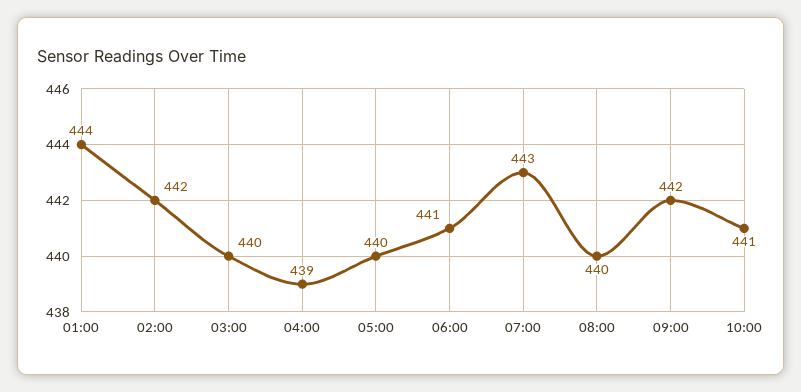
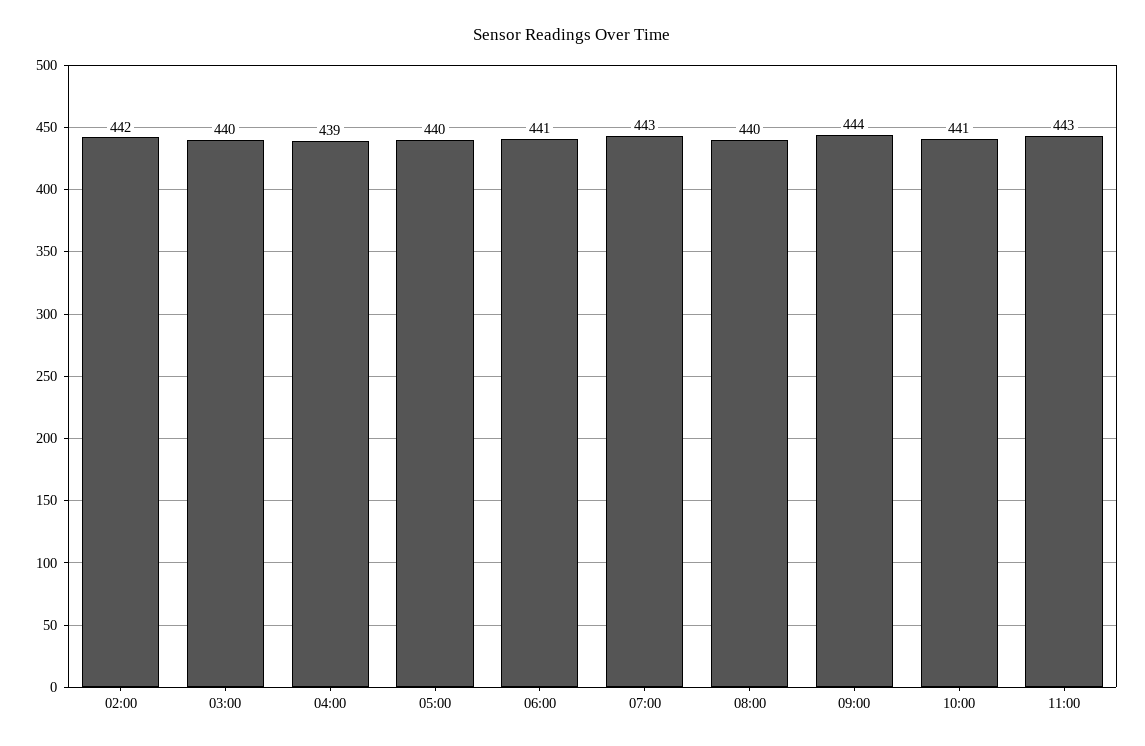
01:00: 444 -> none
09:00: 442 -> 444
11:00: none -> 443

